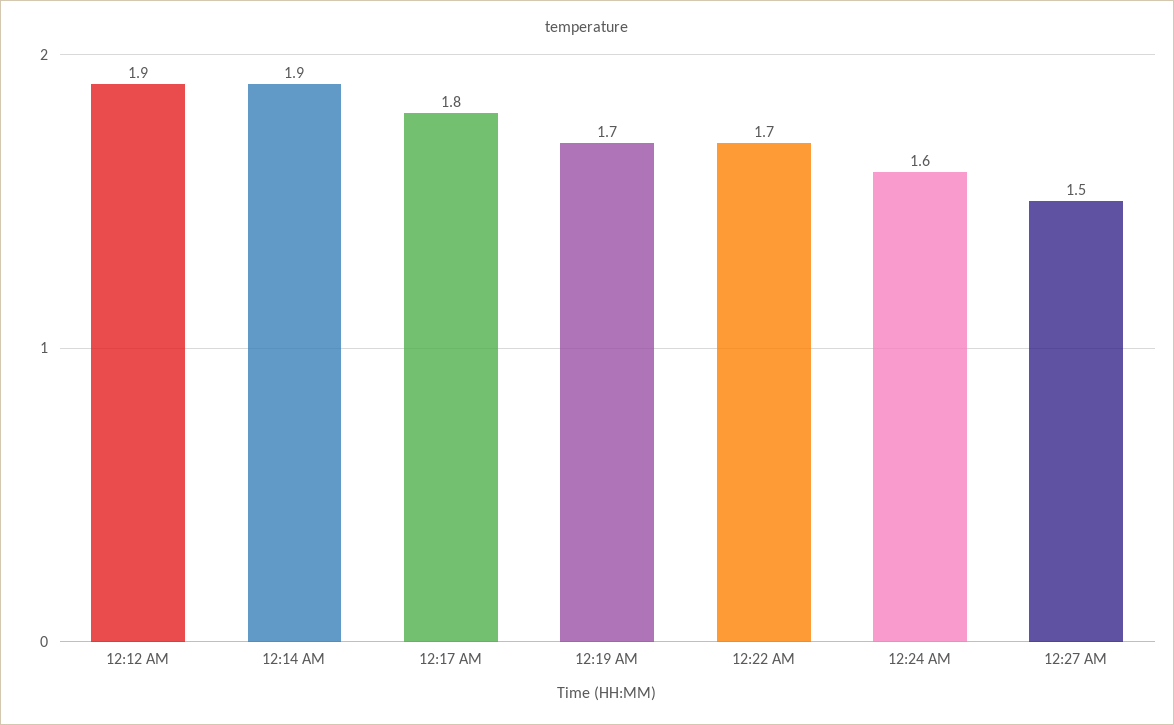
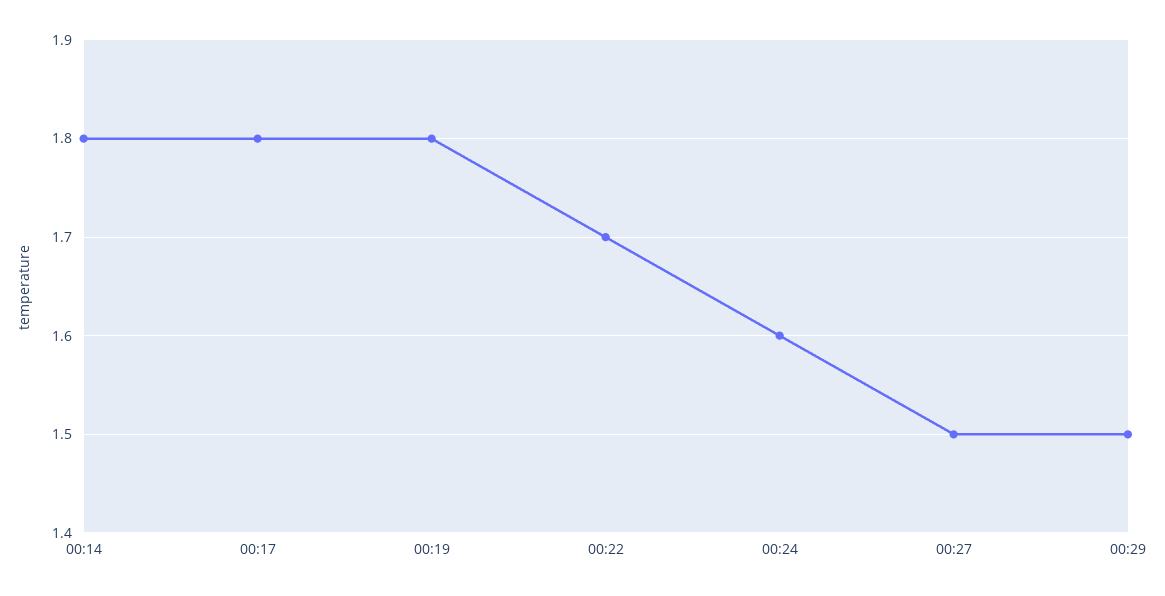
12:12 AM: 1.9 -> none
12:14 AM: 1.9 -> 1.8
12:19 AM: 1.7 -> 1.8
00:29: none -> 1.5

